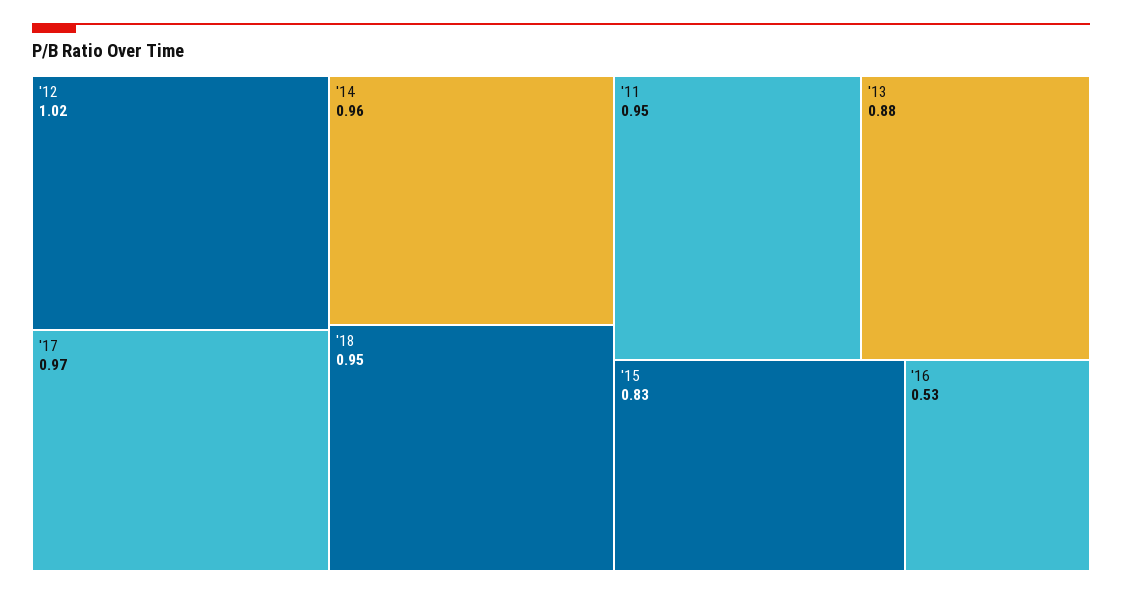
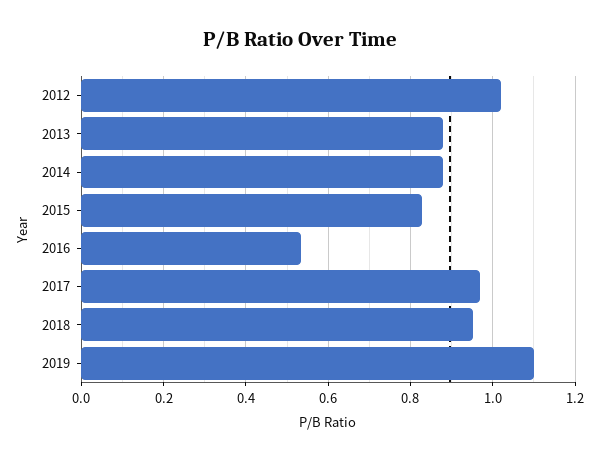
'14: 0.96 -> 0.88
'11: 0.95 -> none
2019: none -> 1.1

